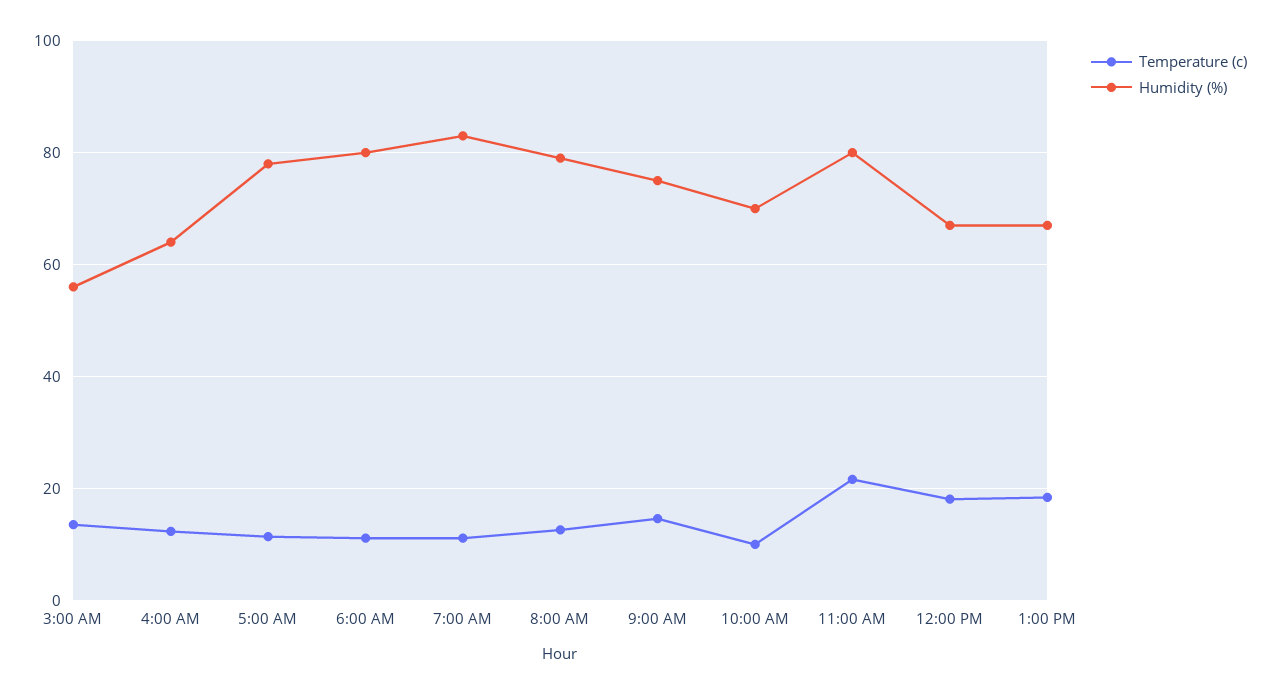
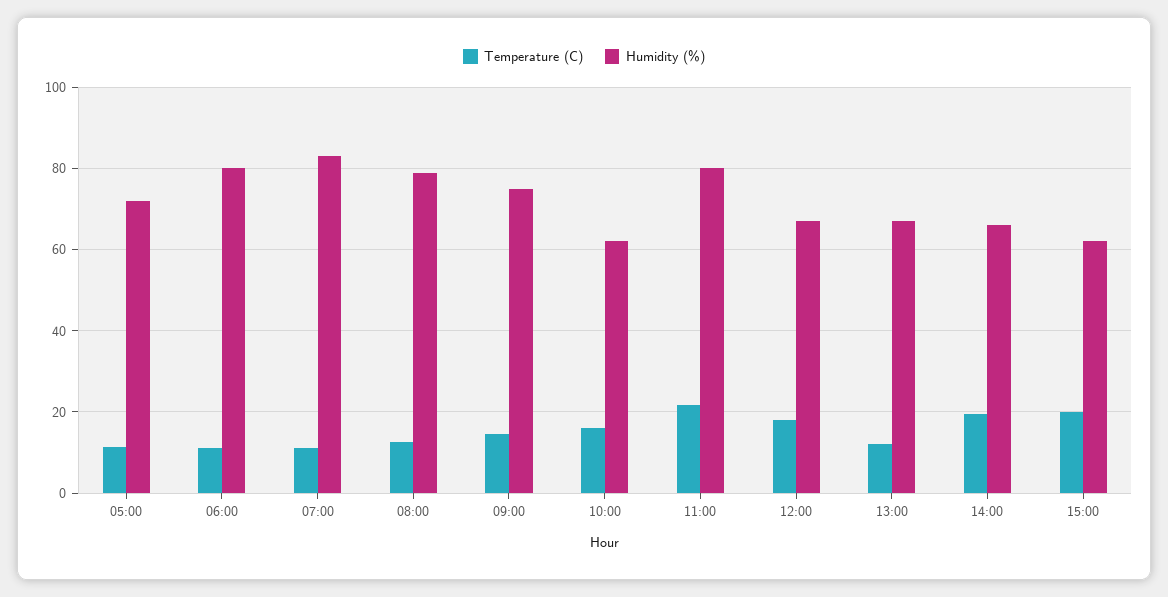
Temperature (c), 3:00 AM: 14 -> none
Humidity (%), 3:00 AM: 56 -> none
Temperature (c), 4:00 AM: 12 -> none
Humidity (%), 4:00 AM: 64 -> none
Humidity (%), 5:00 AM: 78 -> 72
Temperature (c), 10:00 AM: 10 -> 16
Humidity (%), 10:00 AM: 70 -> 62
Temperature (c), 1:00 PM: 18 -> 12
Temperature (c), 14:00: none -> 20
Humidity (%), 14:00: none -> 66
Temperature (c), 15:00: none -> 20
Humidity (%), 15:00: none -> 62

